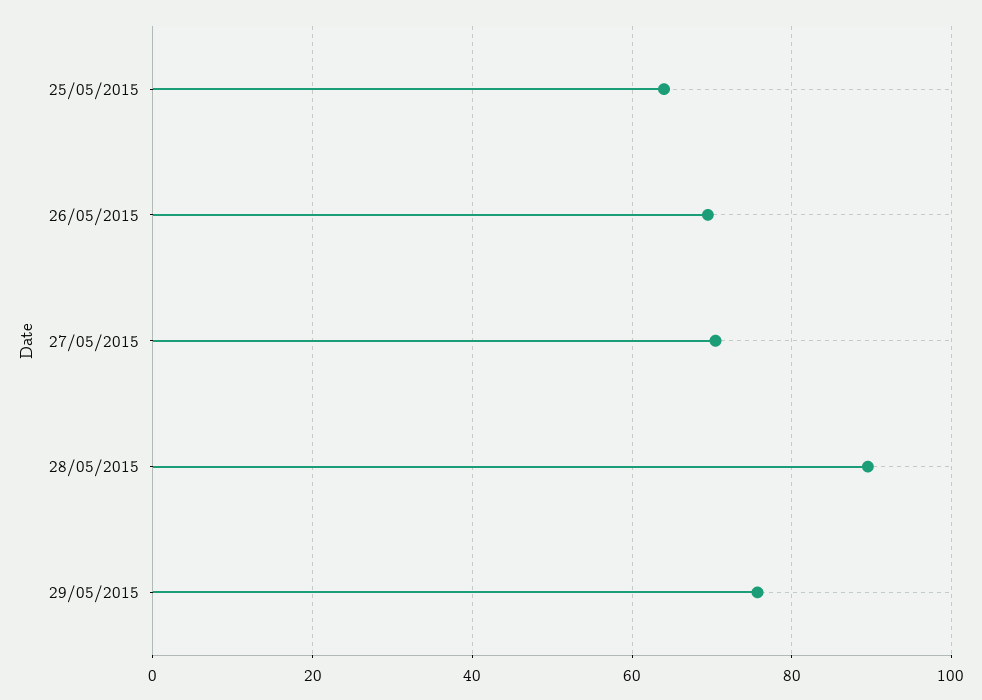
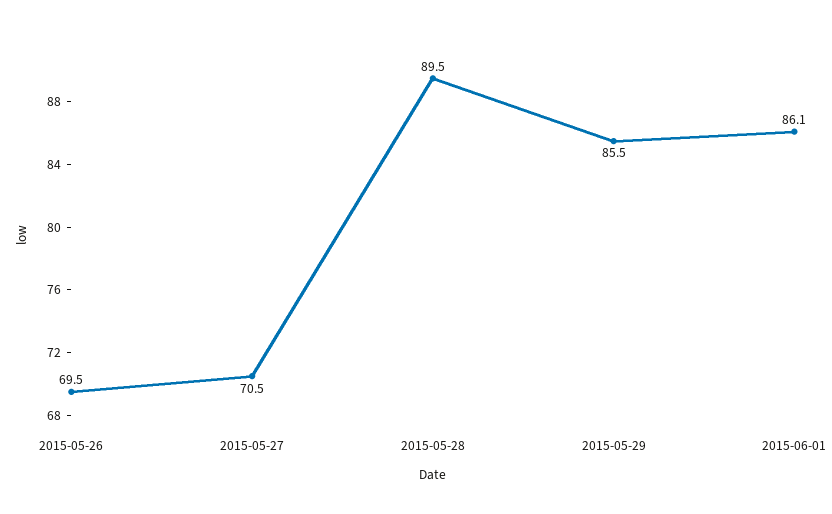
25/05/2015: 64 -> none
29/05/2015: 76 -> 85.5
2015-06-01: none -> 86.1

